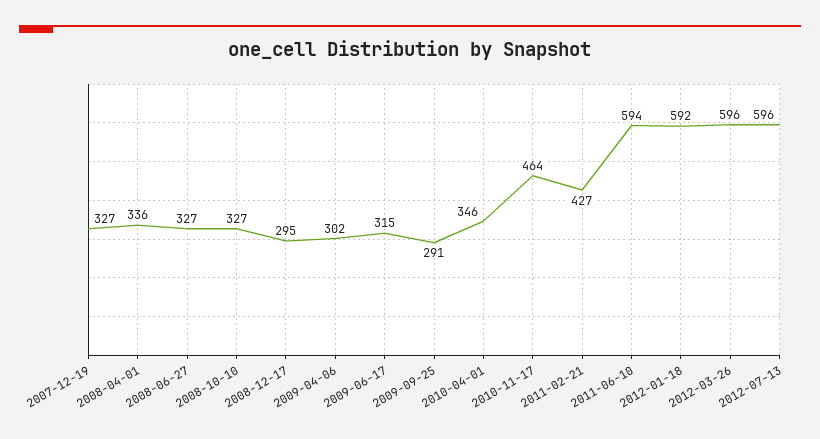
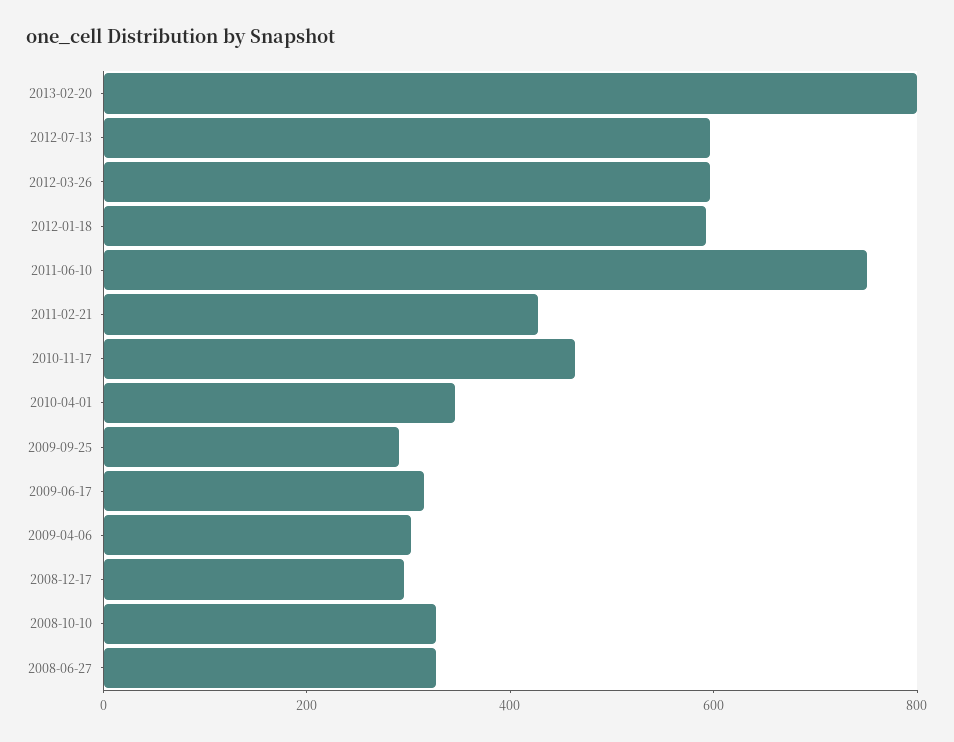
2007-12-19: 327 -> none
2008-04-01: 336 -> none
2011-06-10: 594 -> 750
2013-02-20: none -> 800

